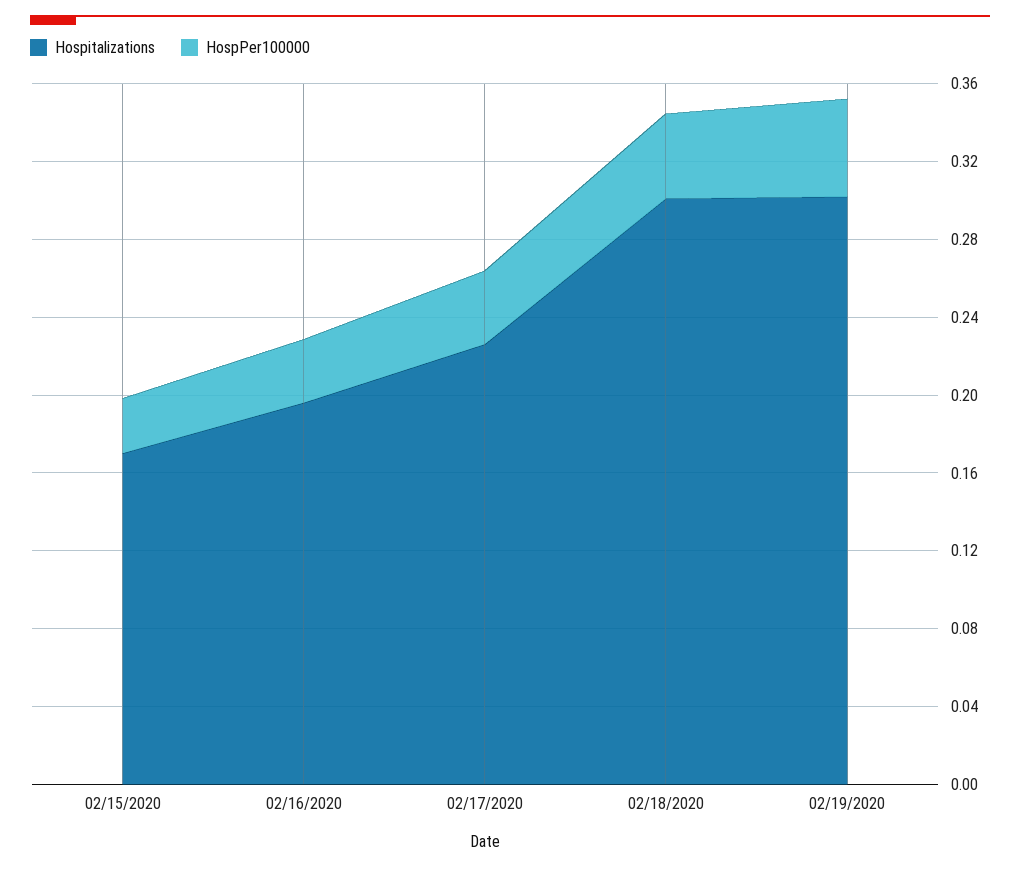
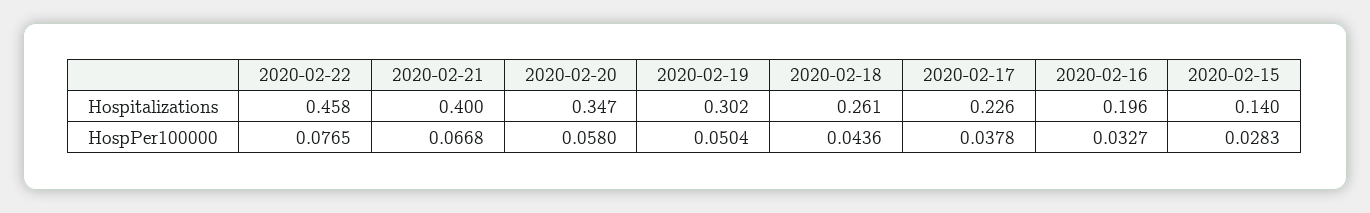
Hospitalizations, 02/15/2020: 0.17 -> 0.14
Hospitalizations, 02/18/2020: 0.3 -> 0.261
Hospitalizations, 2020-02-22: none -> 0.458
Hospitalizations, 2020-02-21: none -> 0.4
Hospitalizations, 2020-02-20: none -> 0.347
HospPer100000, 2020-02-22: none -> 0.0765
HospPer100000, 2020-02-21: none -> 0.0668
HospPer100000, 2020-02-20: none -> 0.058

